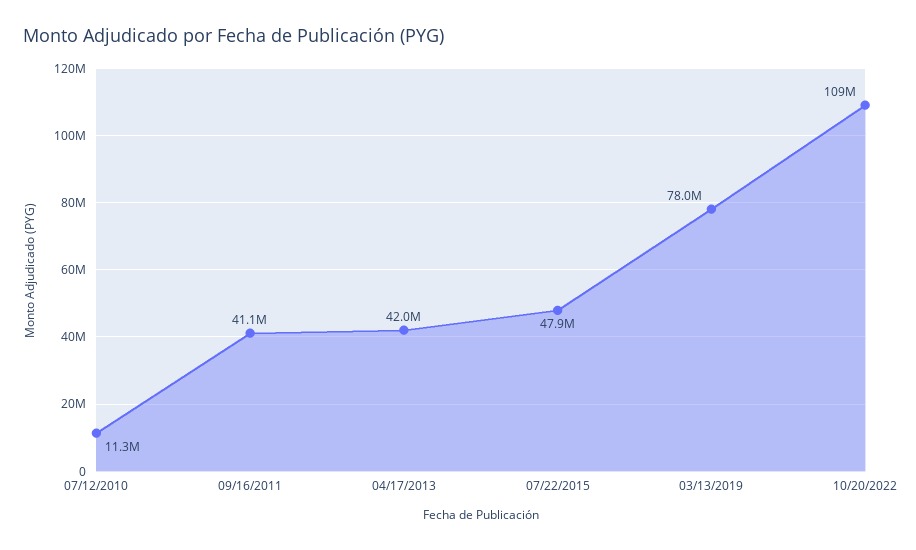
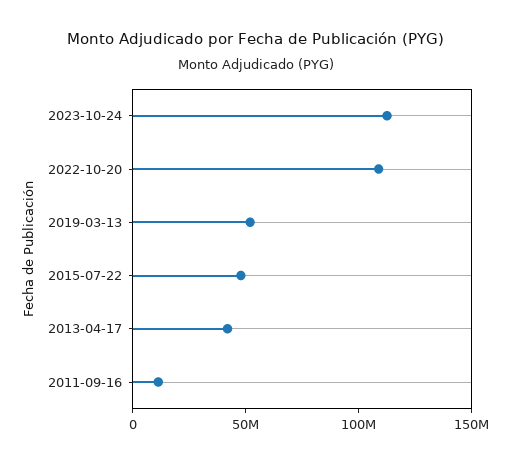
07/12/2010: 11300000 -> none
09/16/2011: 41100000 -> 10000000
03/13/2019: 78000000 -> 50000000
2023-10-24: none -> 110000000

